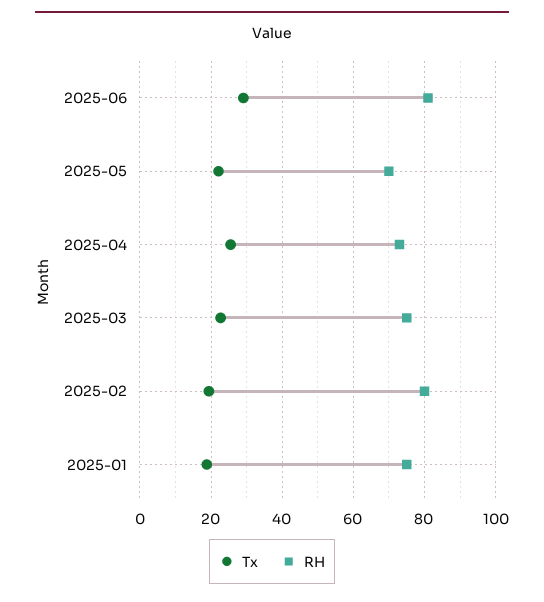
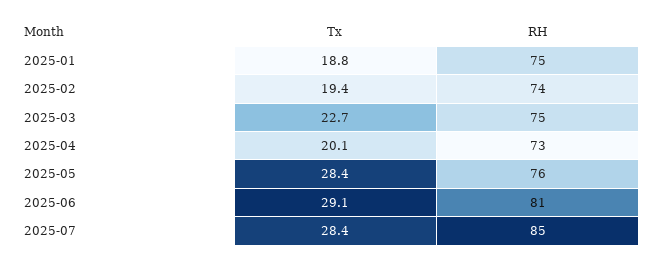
Tx, 2025-05: 22 -> 28.4
RH, 2025-05: 70 -> 76
Tx, 2025-04: 26 -> 20.1
RH, 2025-02: 80 -> 74
Tx, 2025-07: none -> 28.4
RH, 2025-07: none -> 85

